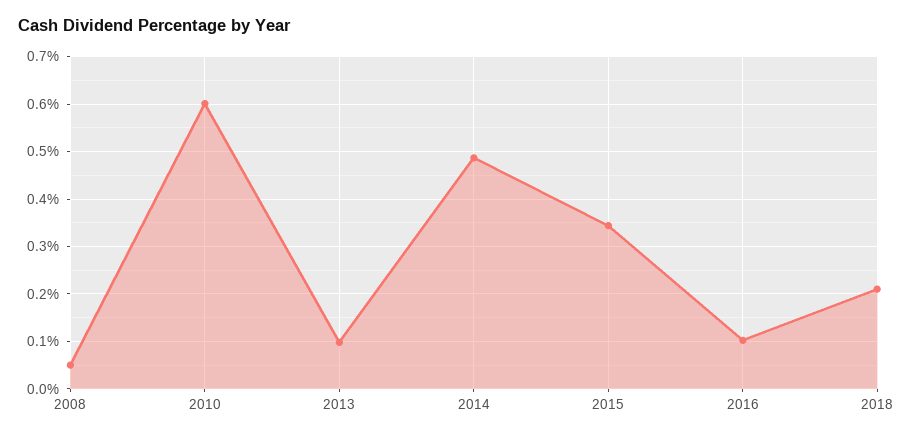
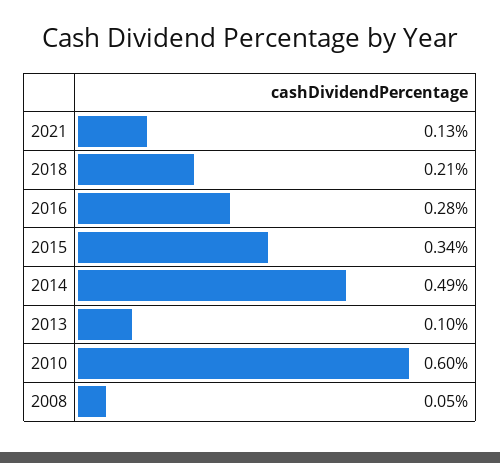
2016: 0.1 -> 0.28
2021: none -> 0.13

